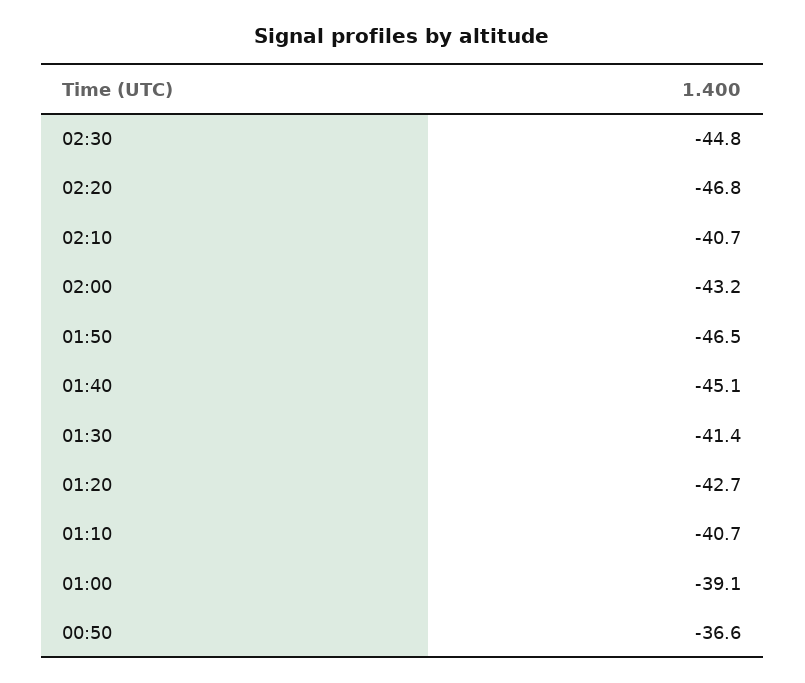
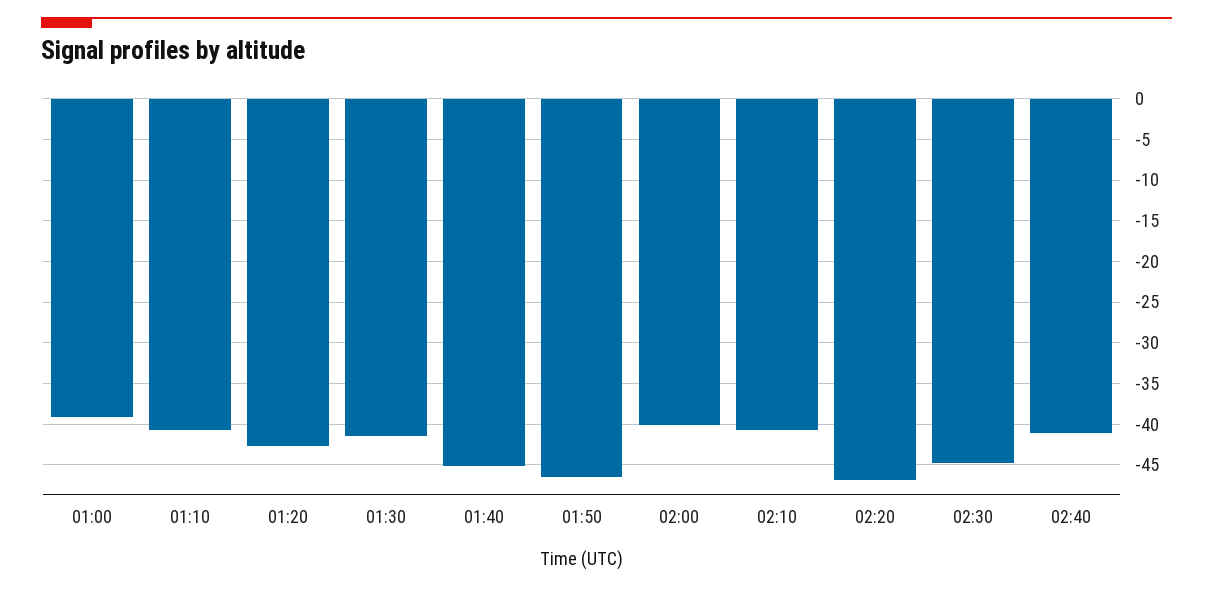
02:00: -43.2 -> -40
00:50: -36.6 -> none
02:40: none -> -41

